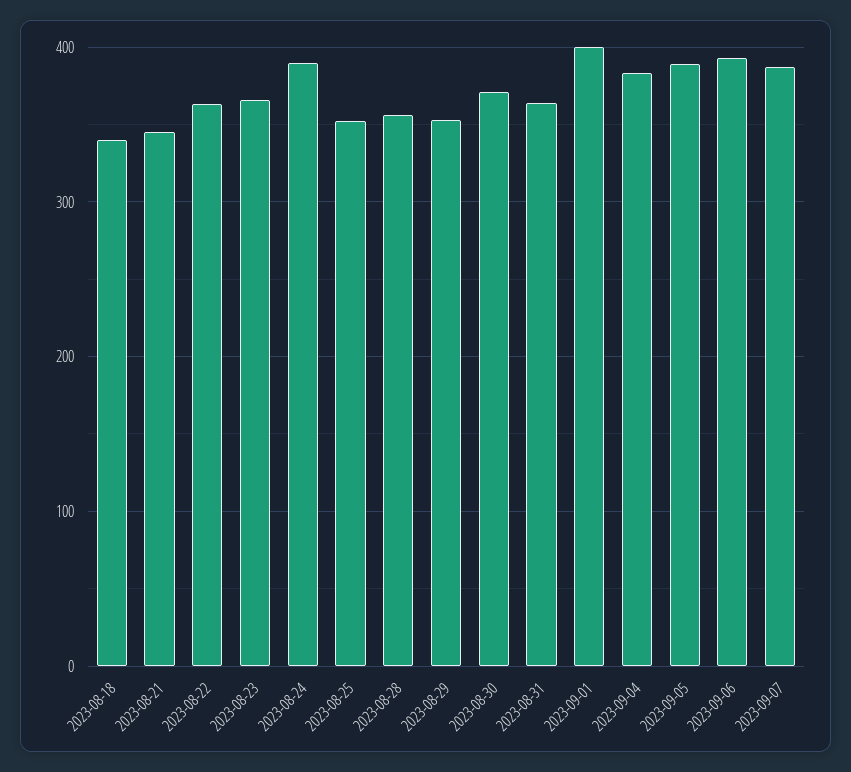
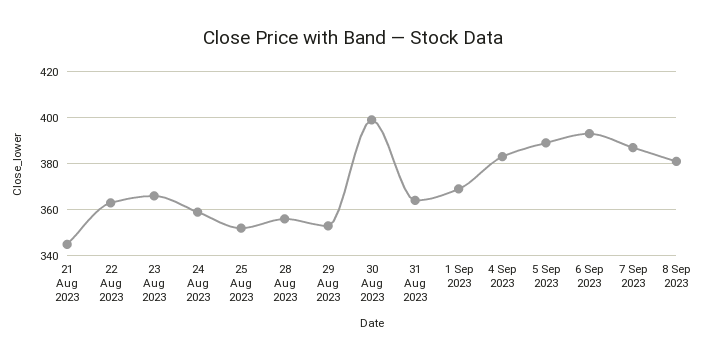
2023-08-18: 340 -> none
2023-08-24: 390 -> 360
2023-08-30: 370 -> 400
2023-09-01: 400 -> 370
8 Sep 2023: none -> 380

